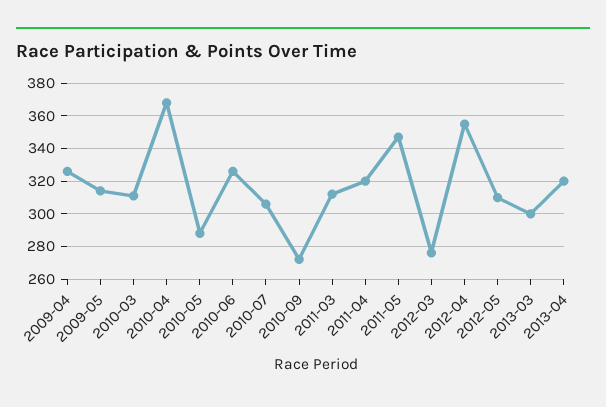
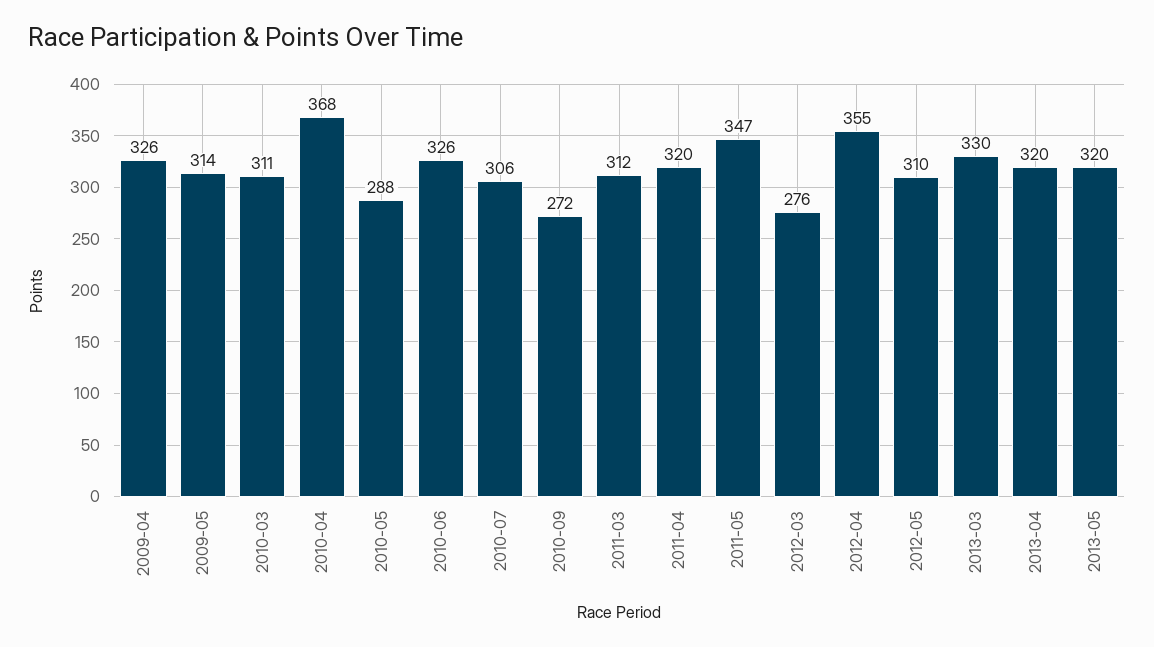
2013-03: 300 -> 330
2013-05: none -> 320

